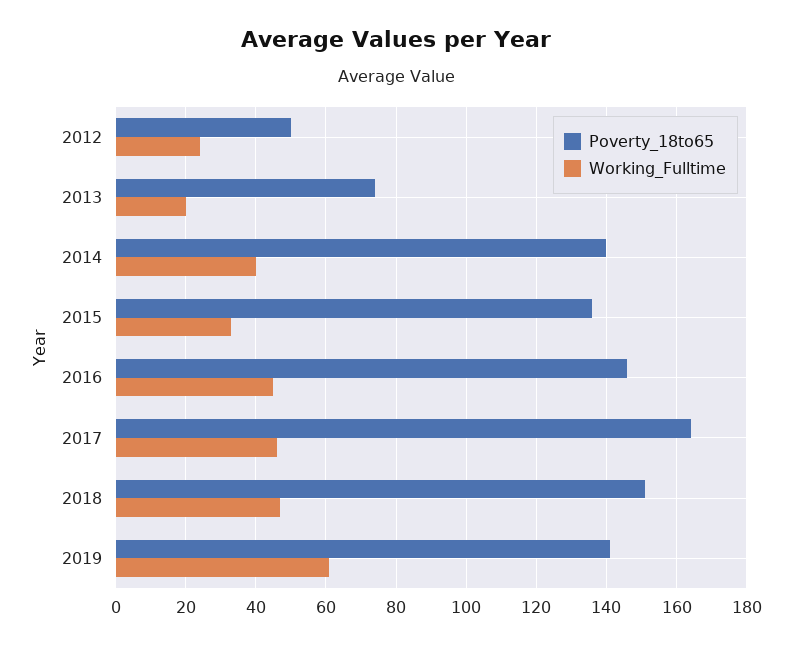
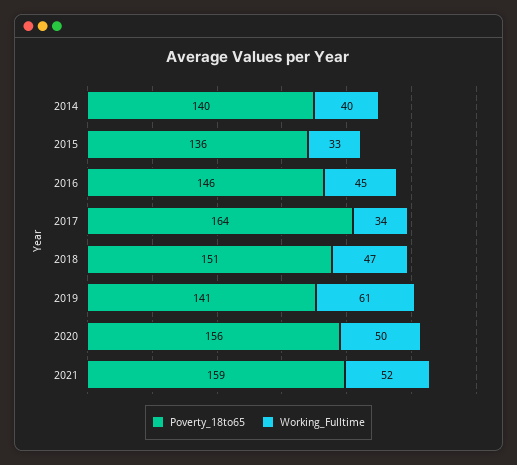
Poverty_18to65, 2012: 50 -> none
Working_Fulltime, 2012: 25 -> none
Poverty_18to65, 2013: 75 -> none
Working_Fulltime, 2013: 20 -> none
Working_Fulltime, 2017: 45 -> 34
Poverty_18to65, 2020: none -> 156
Working_Fulltime, 2020: none -> 50
Poverty_18to65, 2021: none -> 159
Working_Fulltime, 2021: none -> 52

